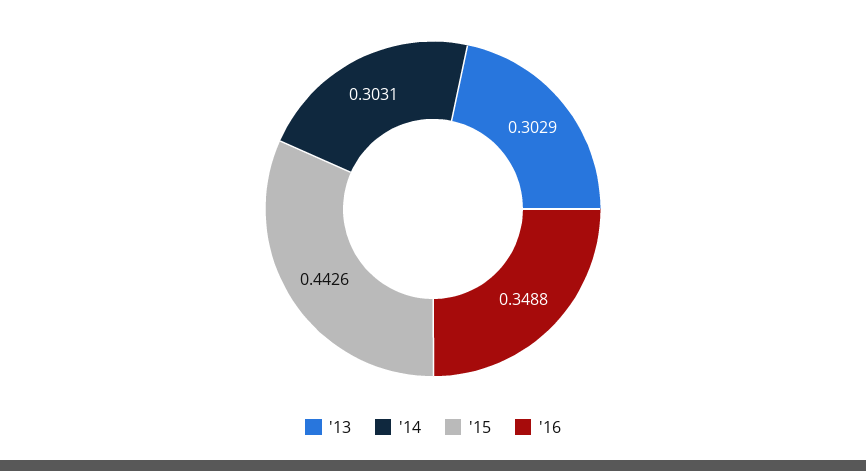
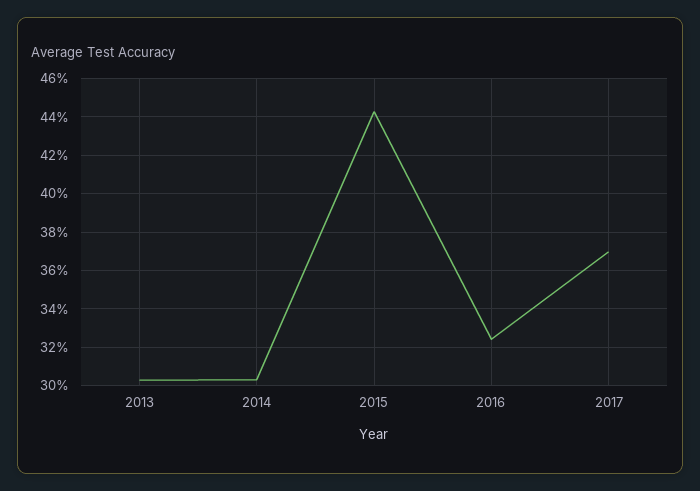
'16: 0.3488 -> 0.325
2017: none -> 0.37

